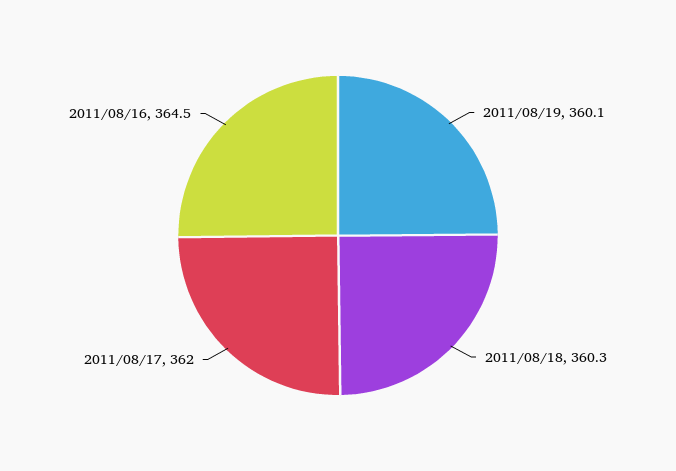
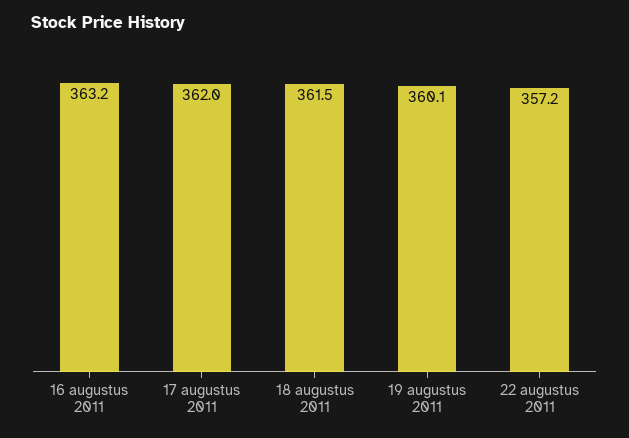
2011/08/18: 360.3 -> 361.5
2011/08/16: 364.5 -> 363.2
22 augustus 2011: none -> 357.2

